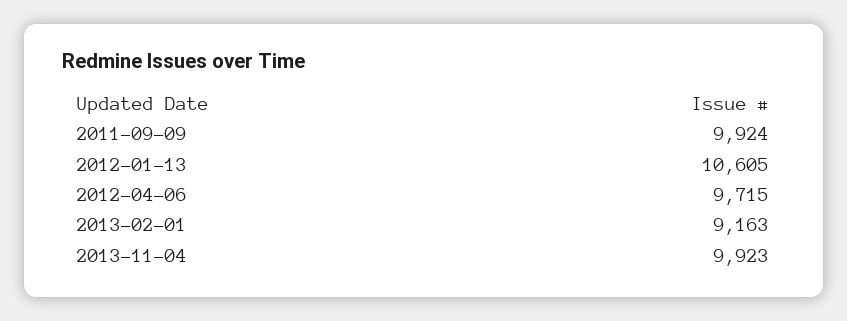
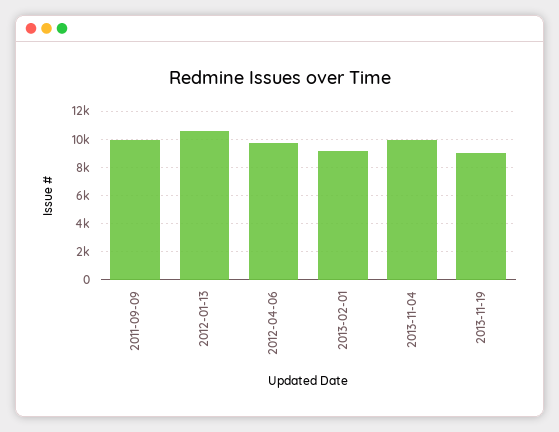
2013-11-19: none -> 9000

